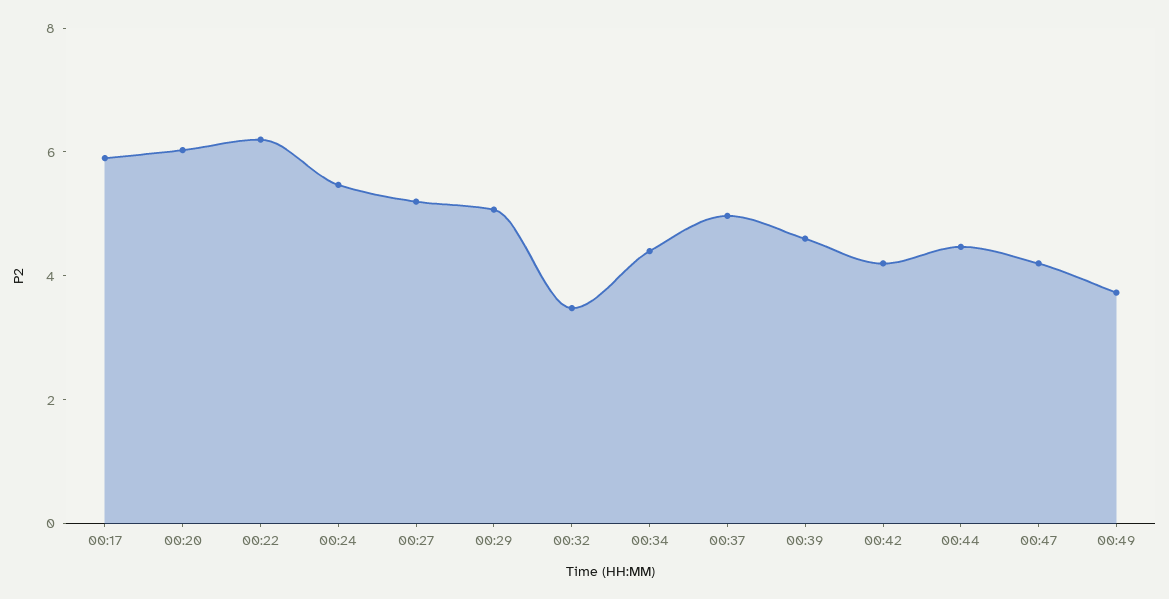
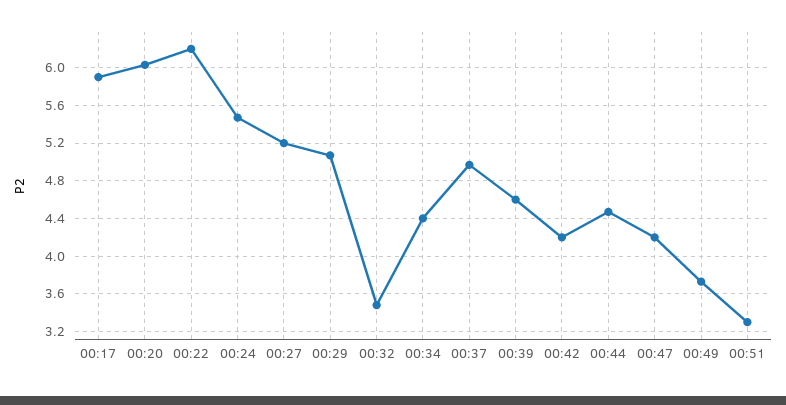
00:51: none -> 3.3

